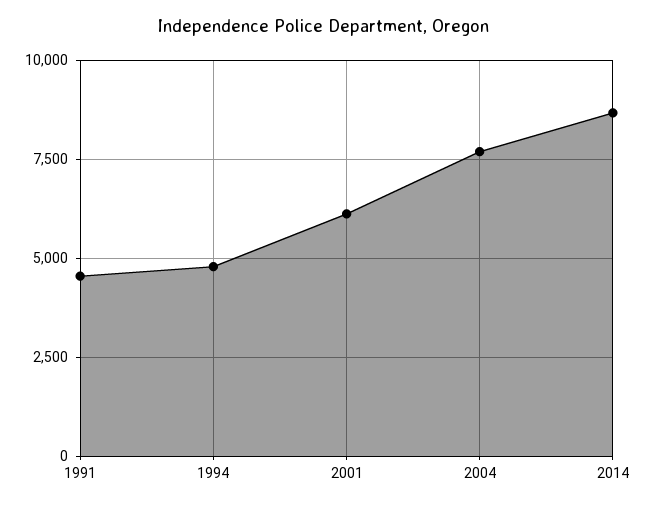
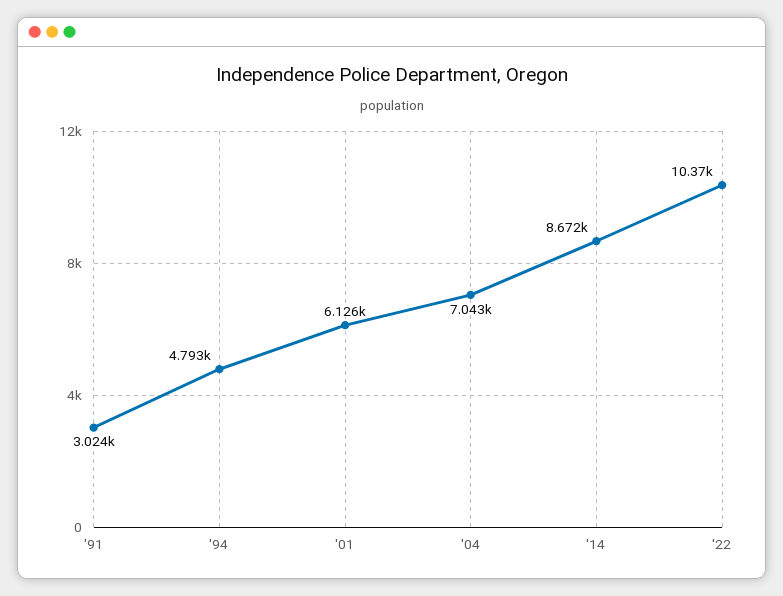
1991: 4500 -> 3024
2004: 7750 -> 7043
'22: none -> 10370

